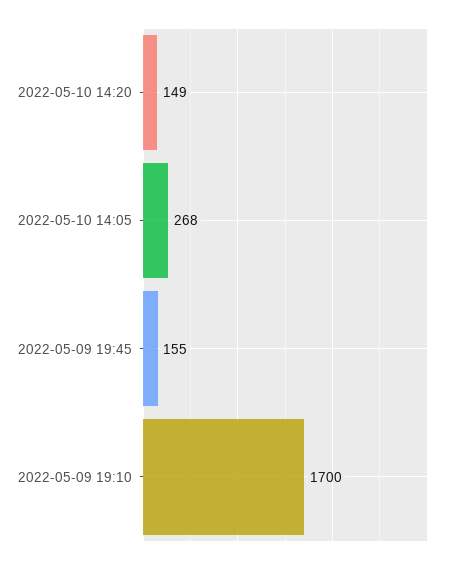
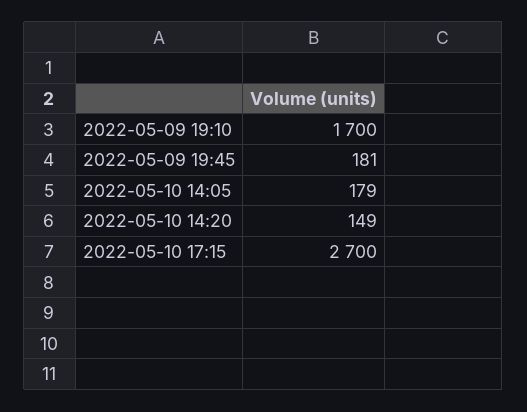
2022-05-10 14:05: 268 -> 179
2022-05-09 19:45: 155 -> 181
2022-05-10 17:15: none -> 2700

